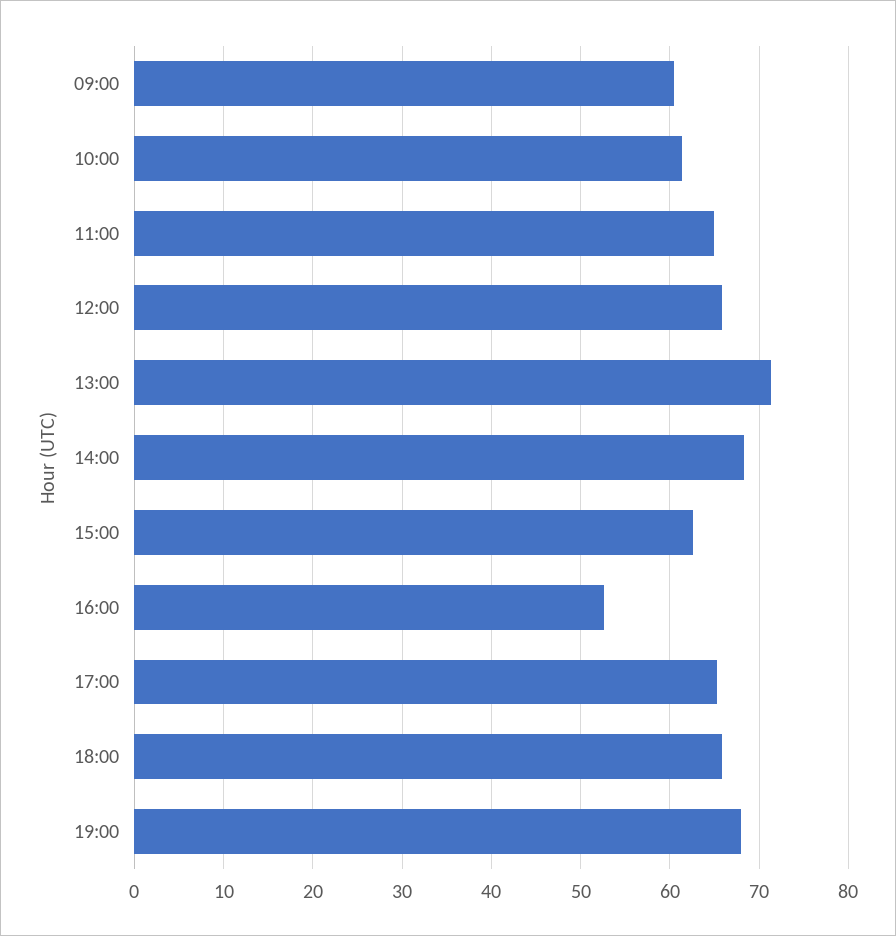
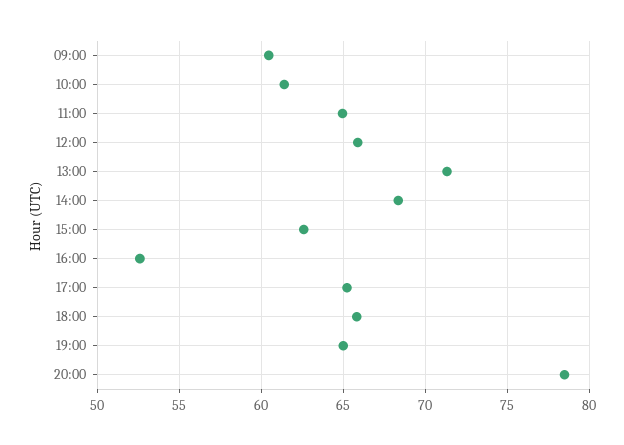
19:00: 68 -> 65
20:00: none -> 78.5

